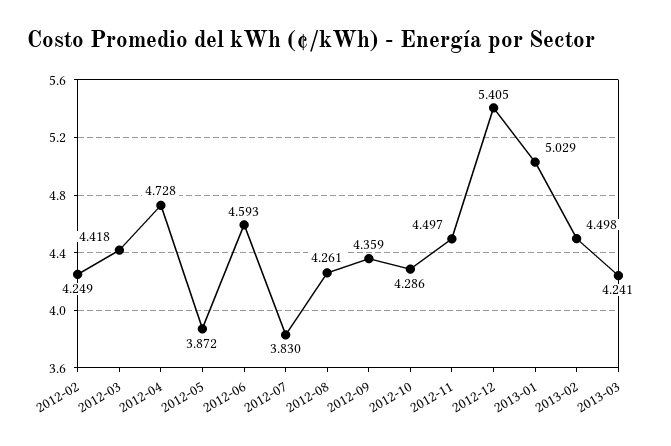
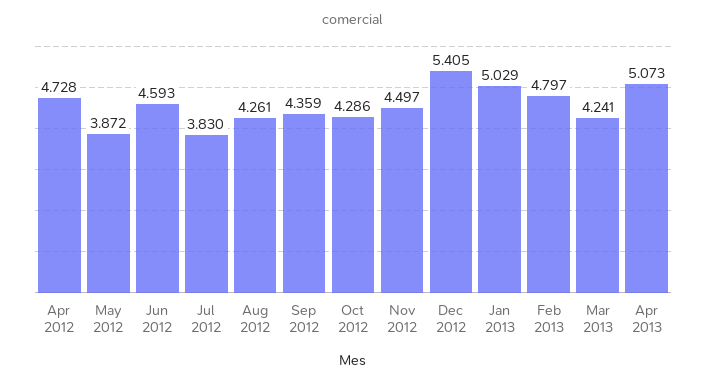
2012-02: 4.249 -> none
2012-03: 4.418 -> none
2013-02: 4.498 -> 4.797
Apr 2013: none -> 5.073

